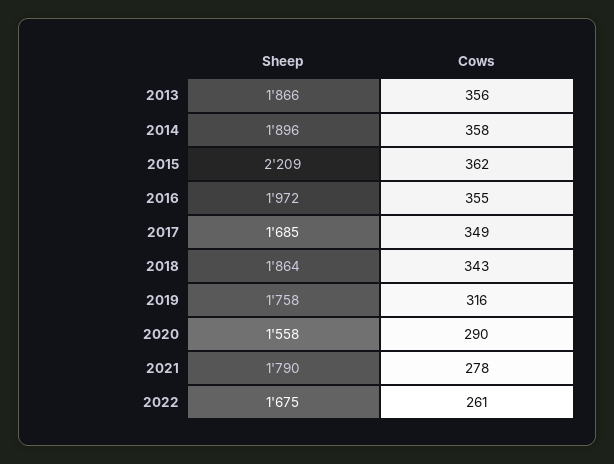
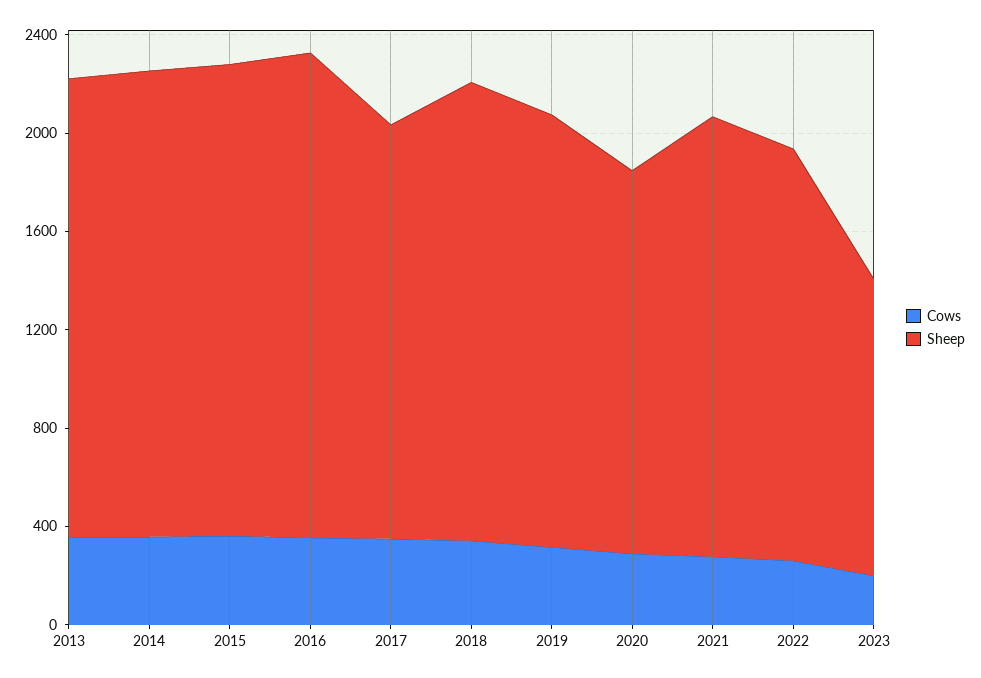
Sheep, 2015: 2209 -> 1900
Cows, 2023: none -> 200
Sheep, 2023: none -> 1200

